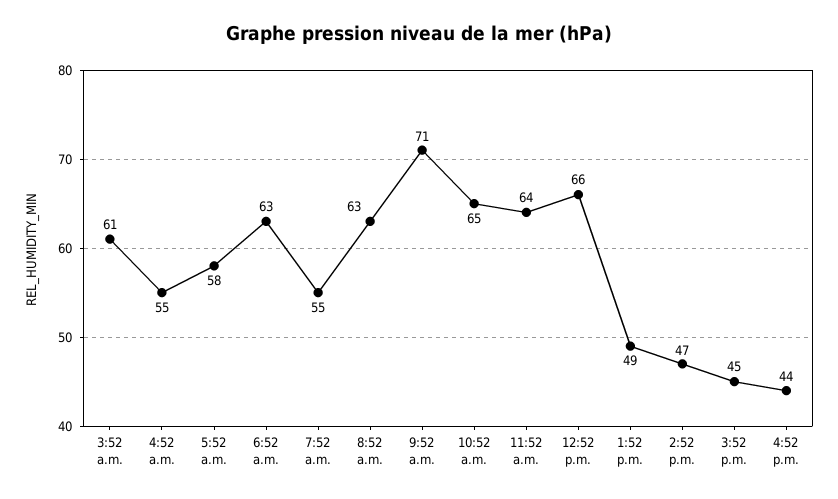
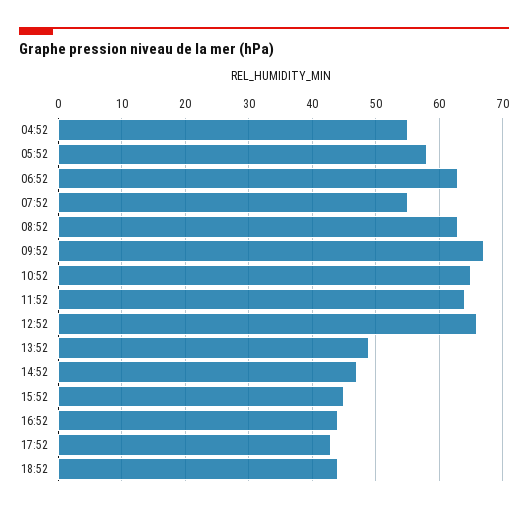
3:52 a.m.: 61 -> none
9:52 a.m.: 71 -> 67
17:52: none -> 43
18:52: none -> 44

